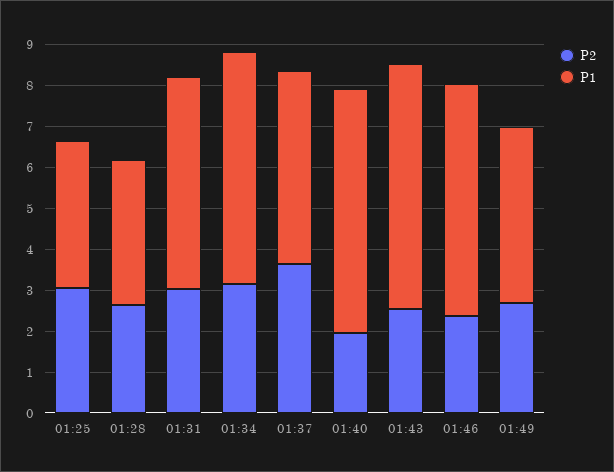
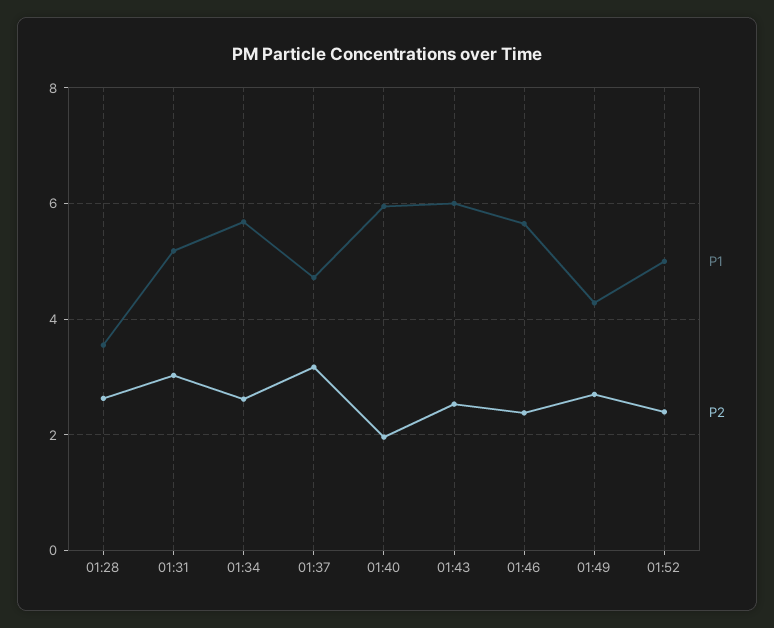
P2, 01:25: 3 -> none
P1, 01:25: 3.6 -> none
P2, 01:34: 3.2 -> 2.6
P2, 01:37: 3.6 -> 3.2
P1, 01:52: none -> 5
P2, 01:52: none -> 2.4

